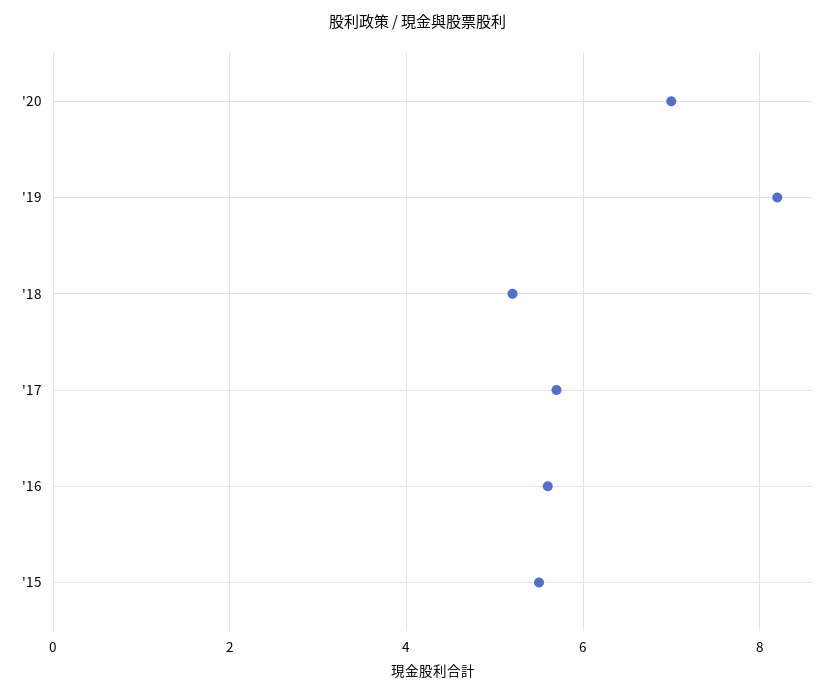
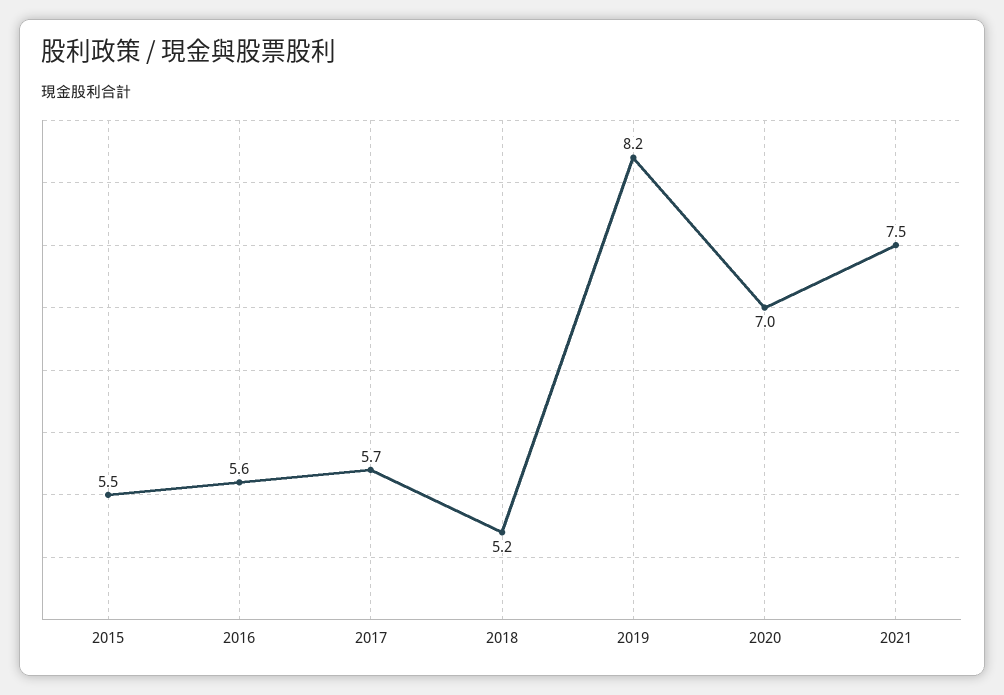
2021: none -> 7.5

